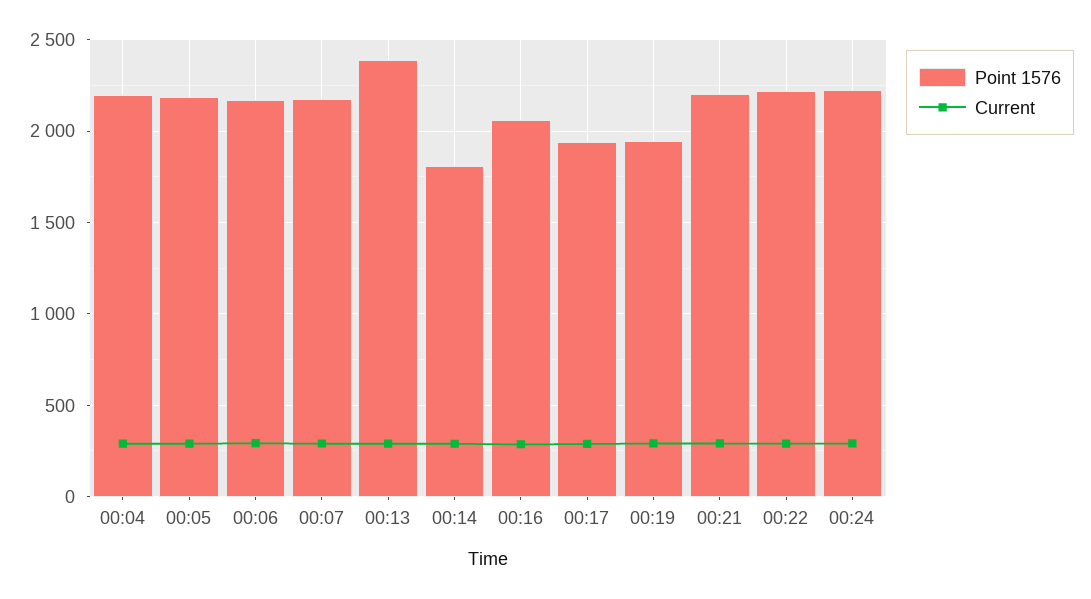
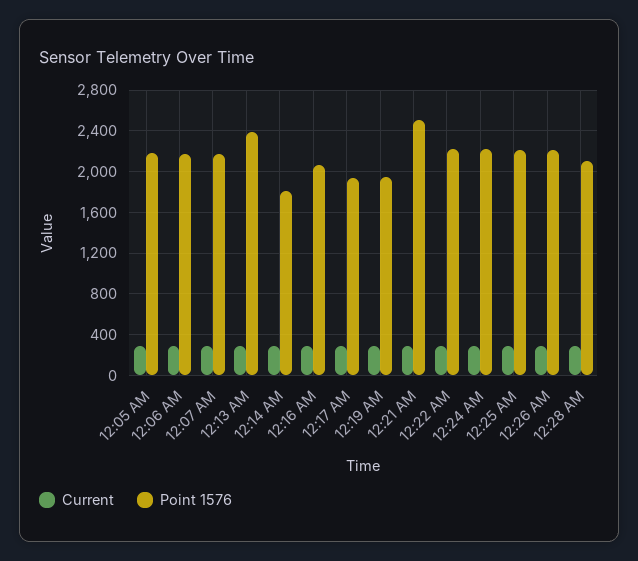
Point 1576, 00:04: 2200 -> none
Current, 00:04: 300 -> none
Point 1576, 00:21: 2200 -> 2500
Current, 12:25 AM: none -> 300
Point 1576, 12:25 AM: none -> 2200
Current, 12:26 AM: none -> 300
Point 1576, 12:26 AM: none -> 2200
Current, 12:28 AM: none -> 300
Point 1576, 12:28 AM: none -> 2100

